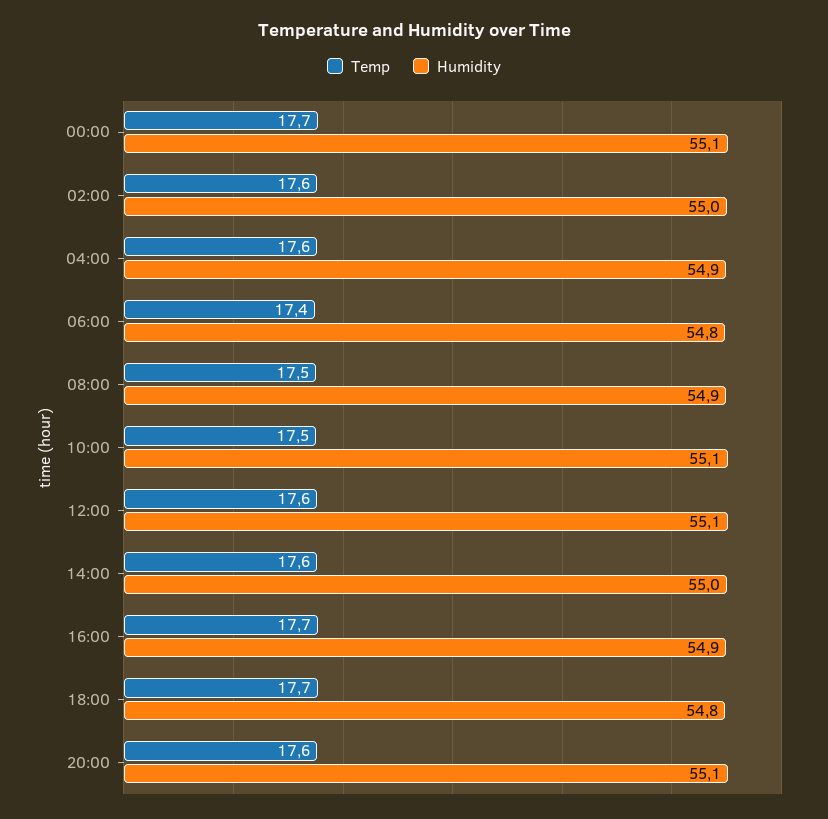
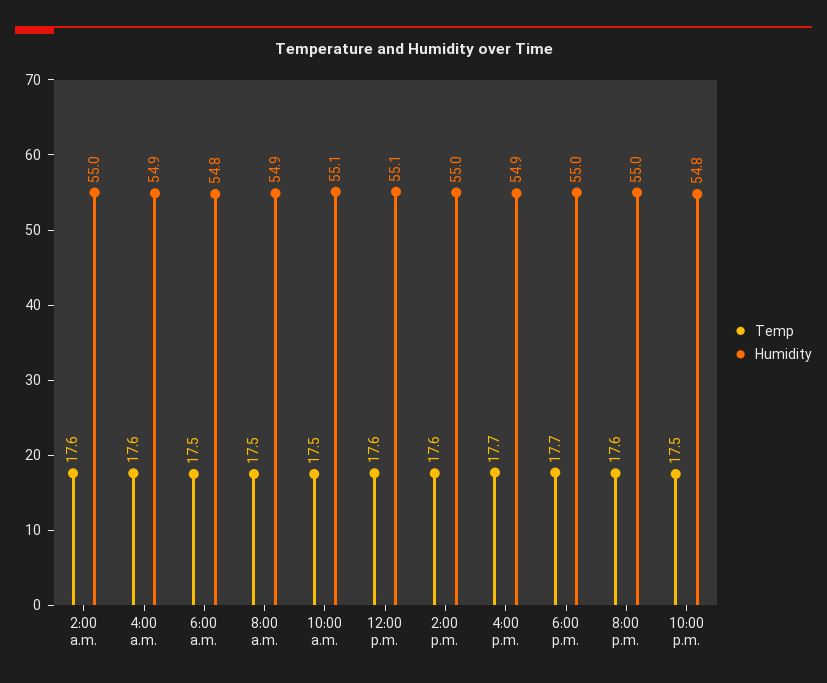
Temp, 00:00: 17.7 -> none
Humidity, 00:00: 55.1 -> none
Temp, 06:00: 17.4 -> 17.5
Humidity, 18:00: 54.8 -> 55
Humidity, 20:00: 55.1 -> 55
Temp, 10:00 p.m.: none -> 17.5
Humidity, 10:00 p.m.: none -> 54.8

